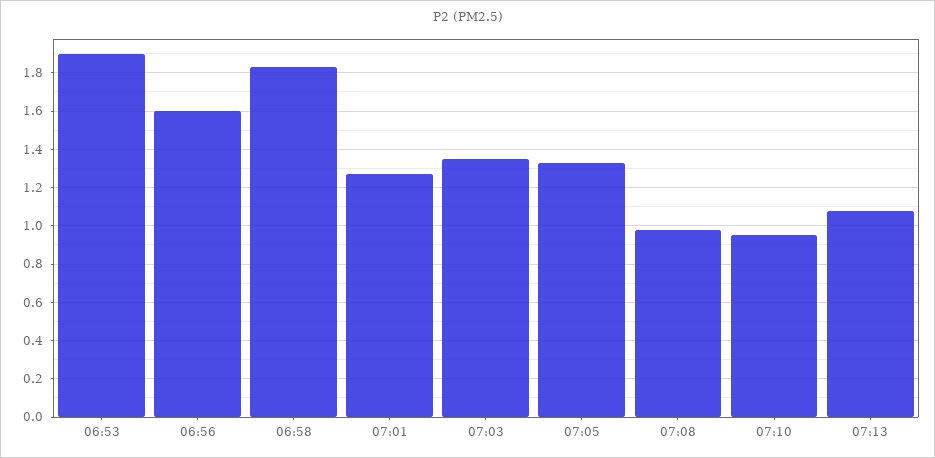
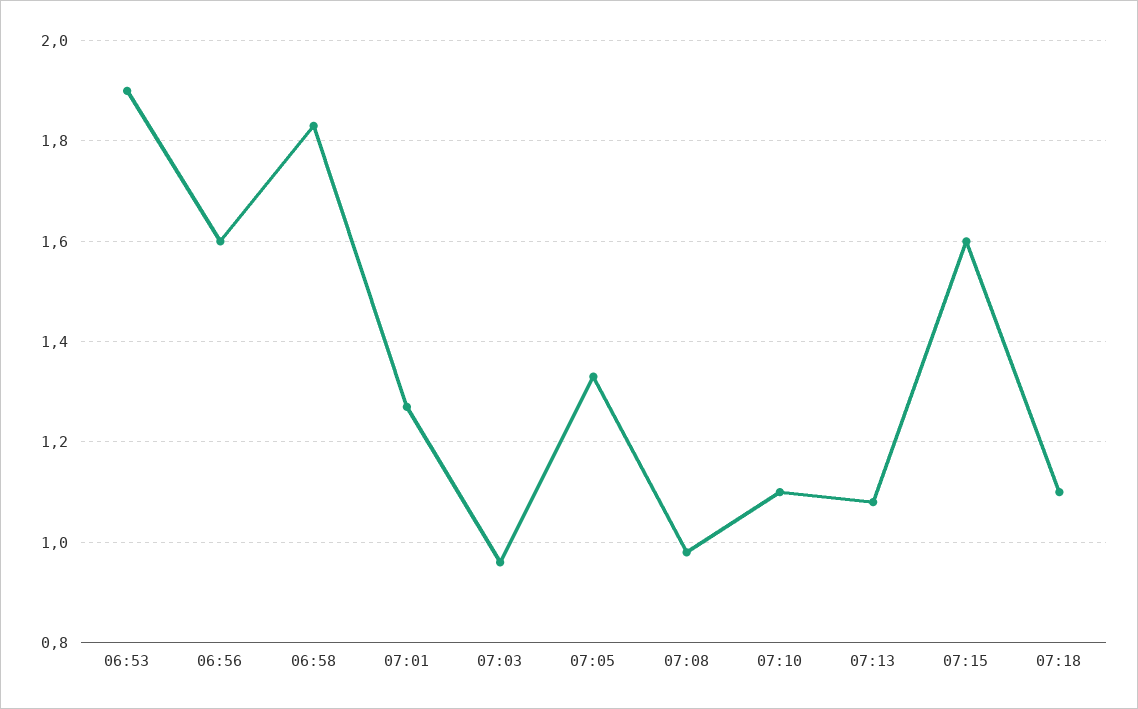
07:03: 1.35 -> 0.95
07:10: 0.95 -> 1.1
07:15: none -> 1.6
07:18: none -> 1.1

